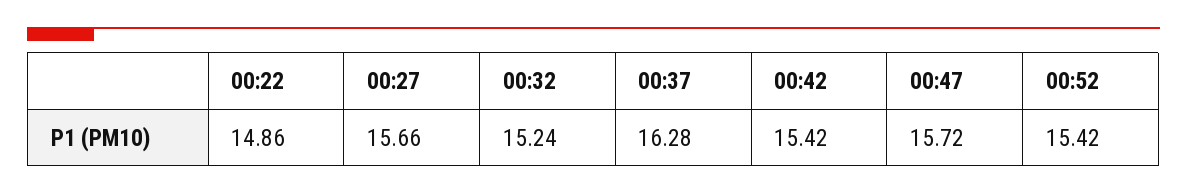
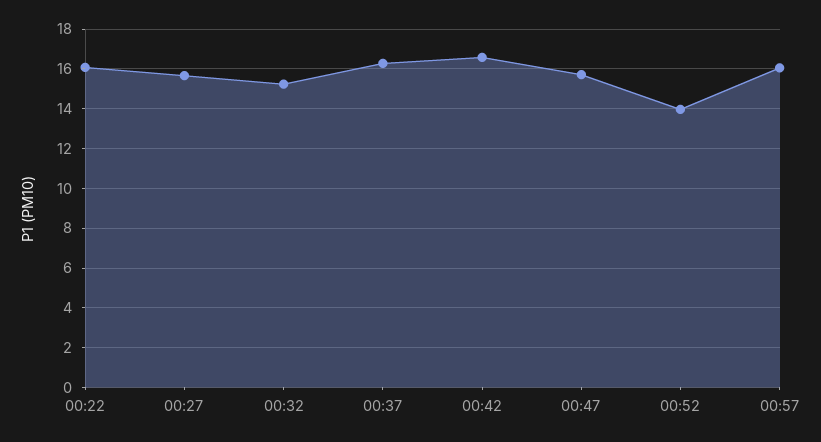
00:22: 14.86 -> 16
00:42: 15.42 -> 16.5
00:52: 15.42 -> 14
00:57: none -> 16

